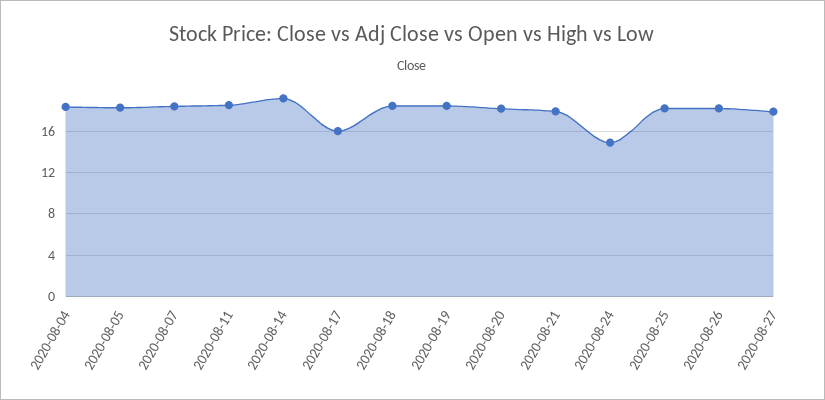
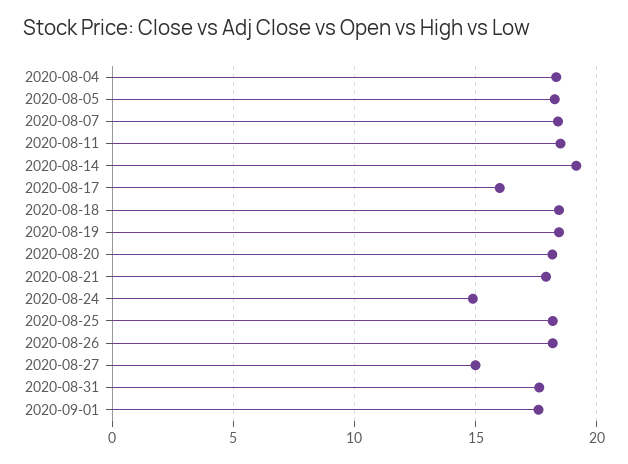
2020-08-27: 18 -> 15
2020-08-31: none -> 17.5
2020-09-01: none -> 17.5

